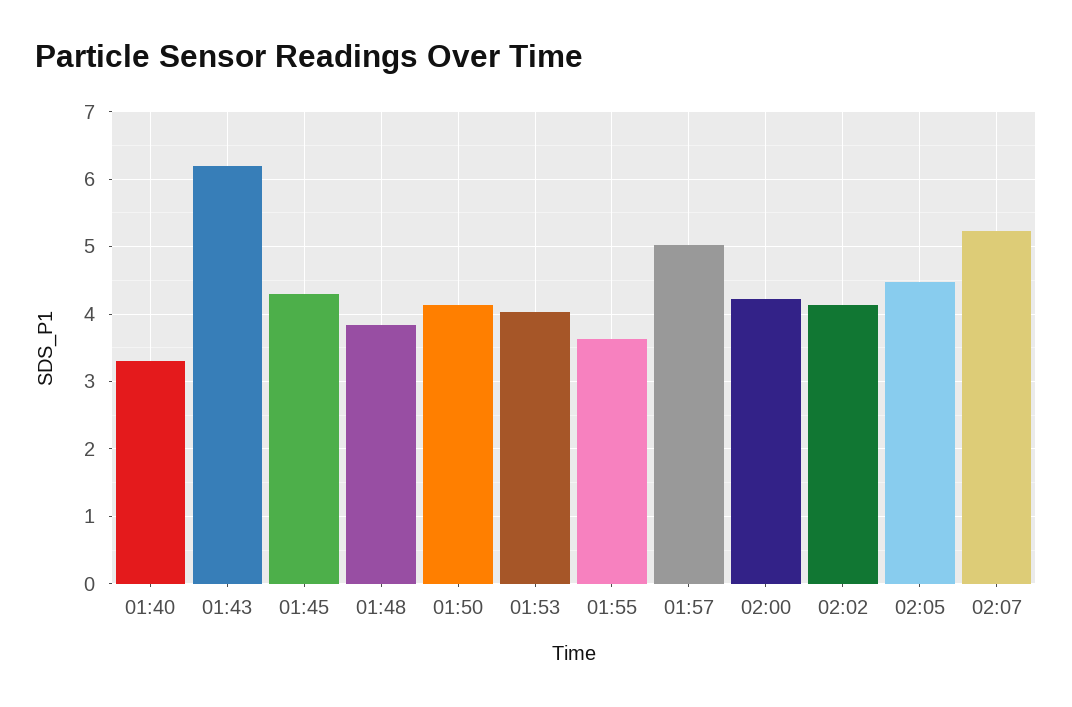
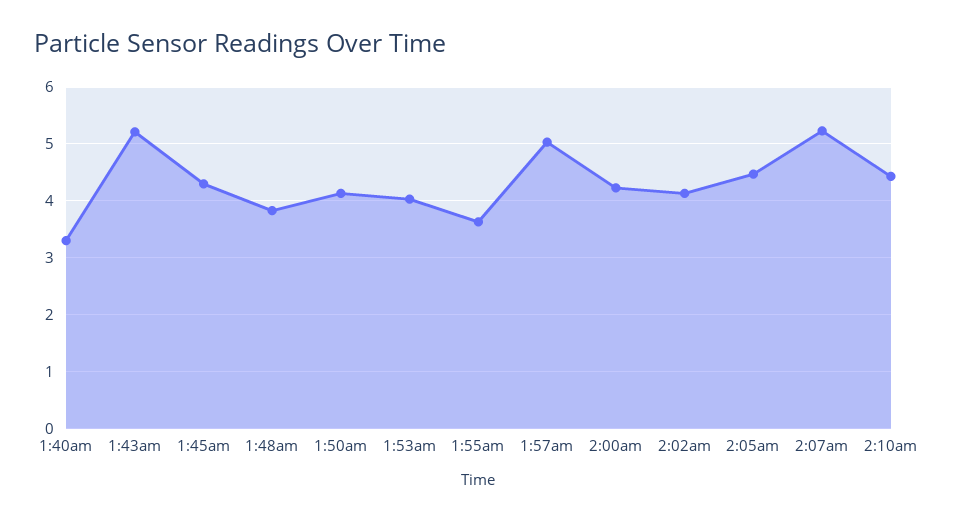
01:43: 6.2 -> 5.2
2:10am: none -> 4.4

